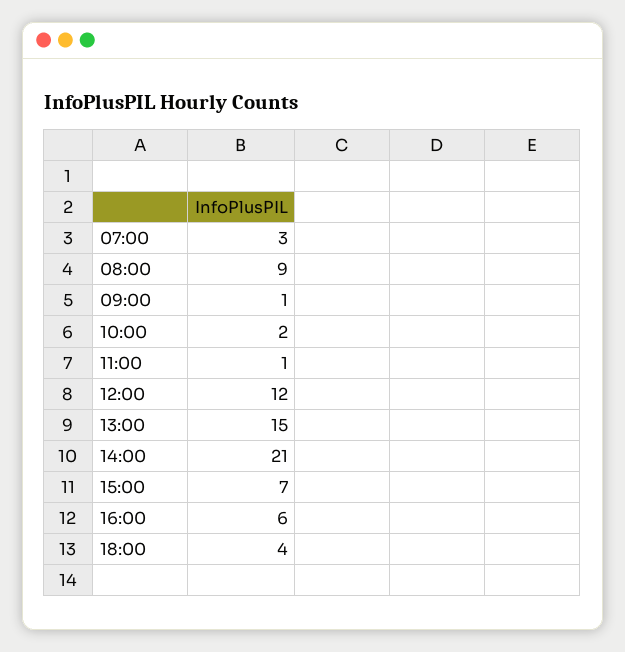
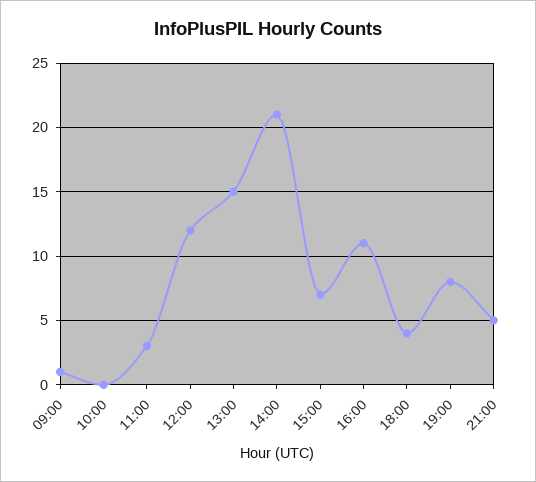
07:00: 3 -> none
08:00: 9 -> none
10:00: 2 -> 0
11:00: 1 -> 3
16:00: 6 -> 11
19:00: none -> 8
21:00: none -> 5

